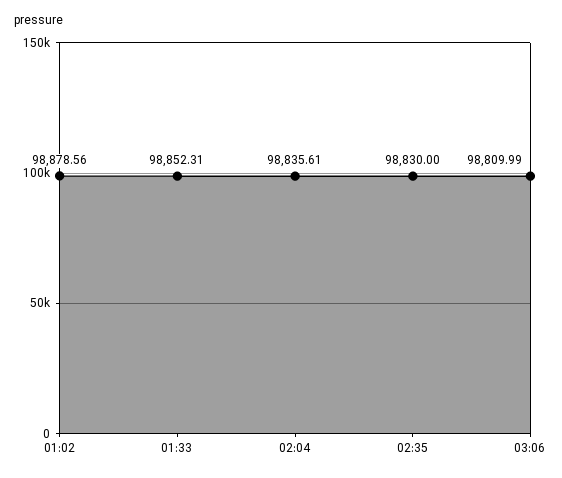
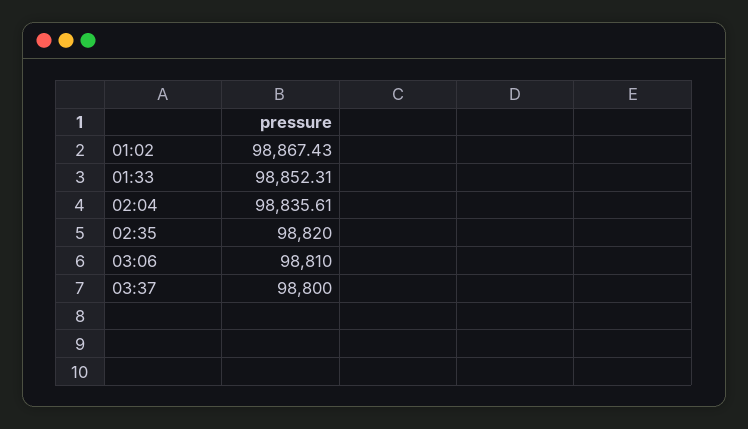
01:02: 98878.56 -> 98867.43
02:35: 98830 -> 98820
03:06: 98809.99 -> 98810
03:37: none -> 98800

